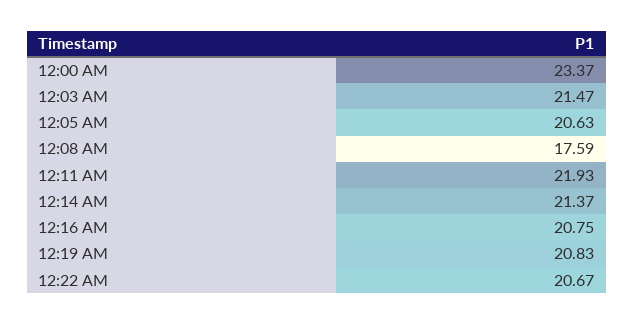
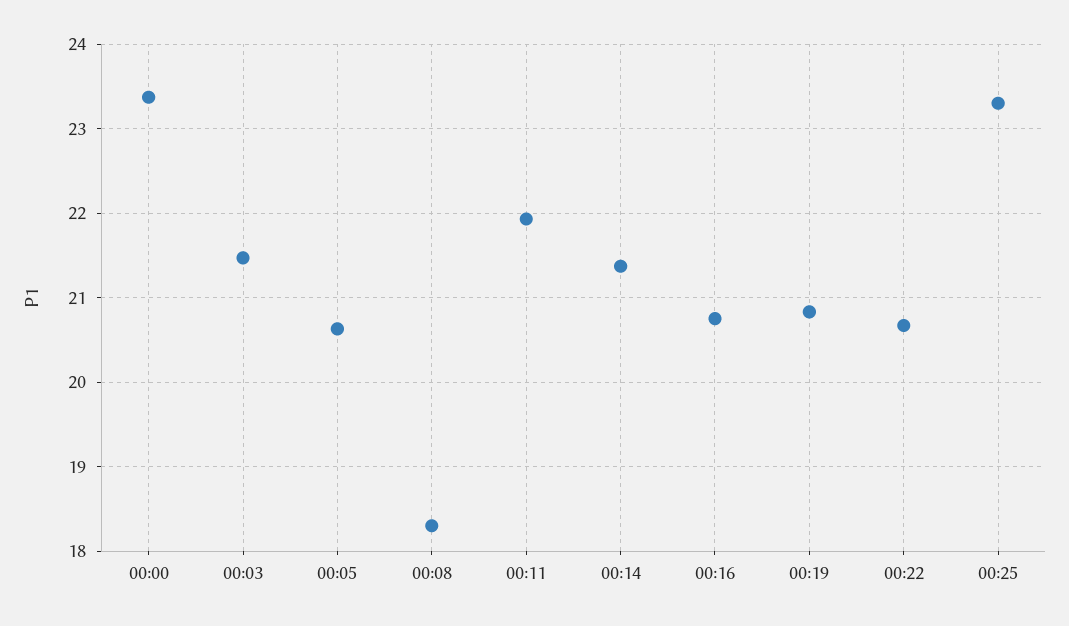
12:08 AM: 17.59 -> 18.3
00:25: none -> 23.3

